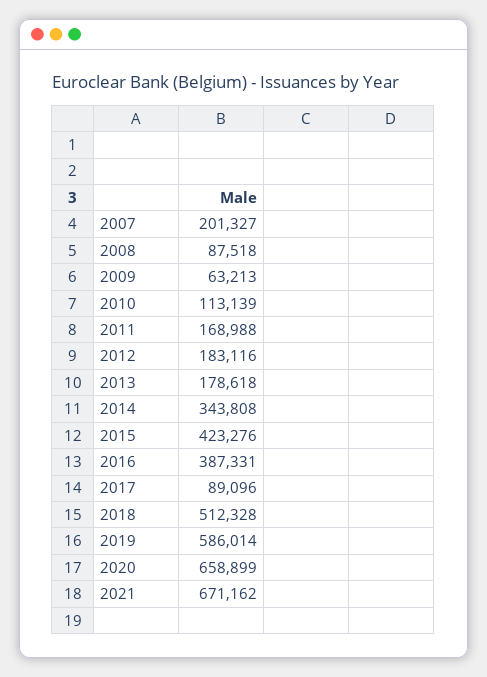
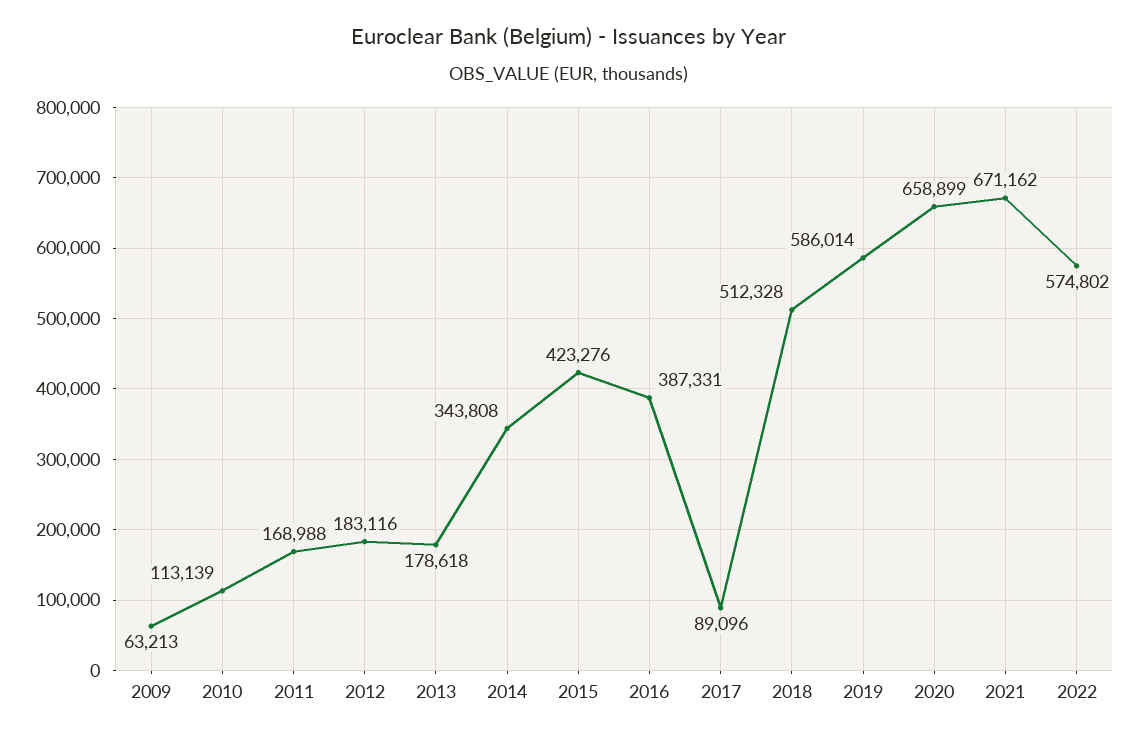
2007: 201327 -> none
2008: 87518 -> none
2022: none -> 574802

